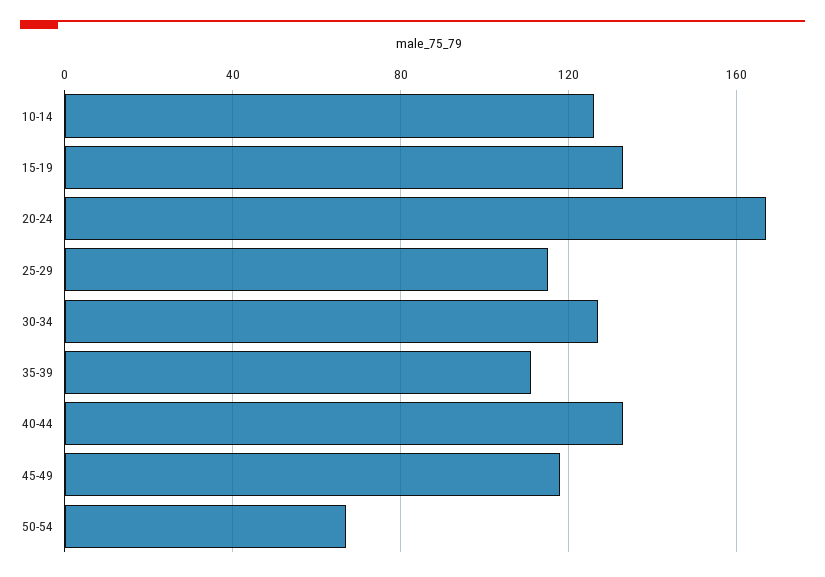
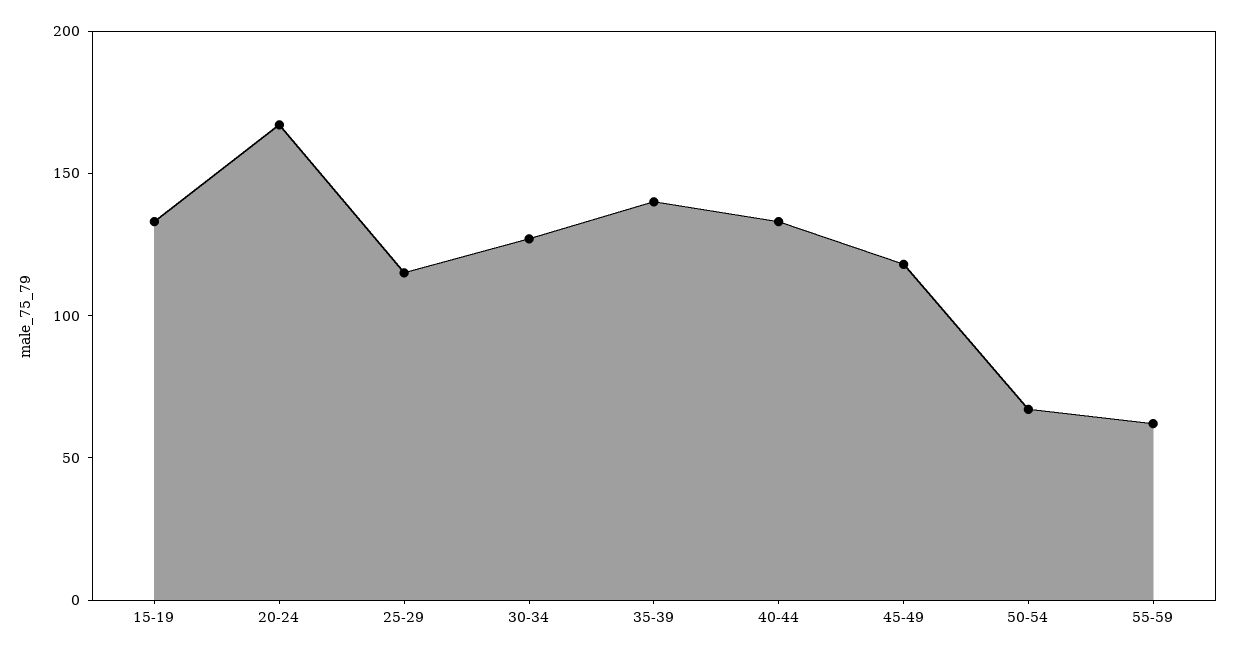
10-14: 125 -> none
35-39: 110 -> 140
55-59: none -> 60

